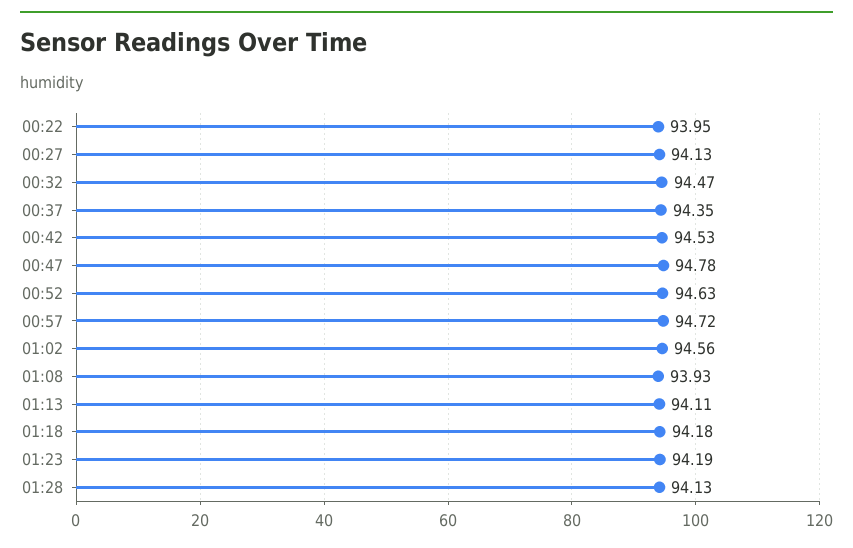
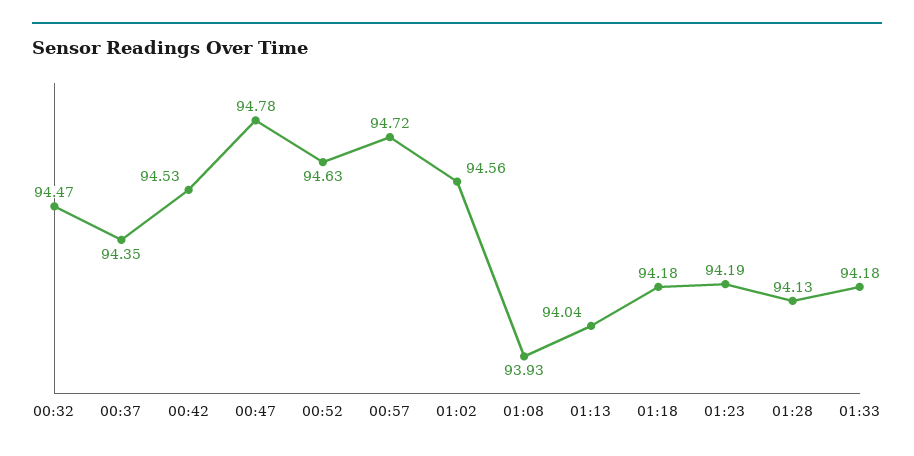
00:22: 93.95 -> none
00:27: 94.13 -> none
01:13: 94.11 -> 94.04
01:33: none -> 94.18

